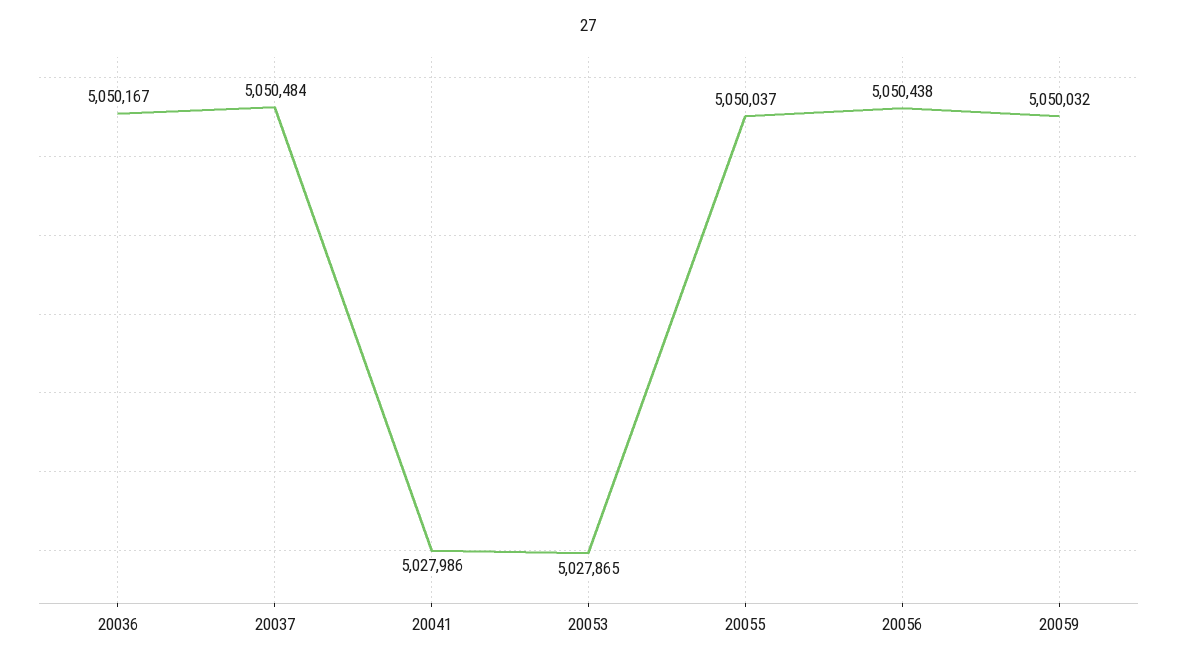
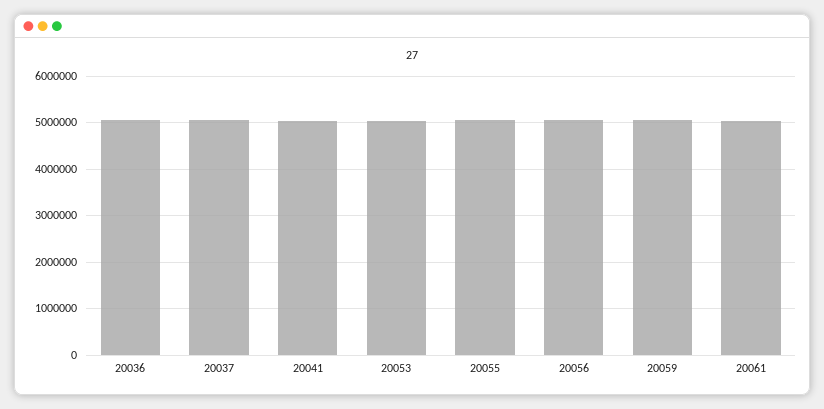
20061: none -> 5000000

